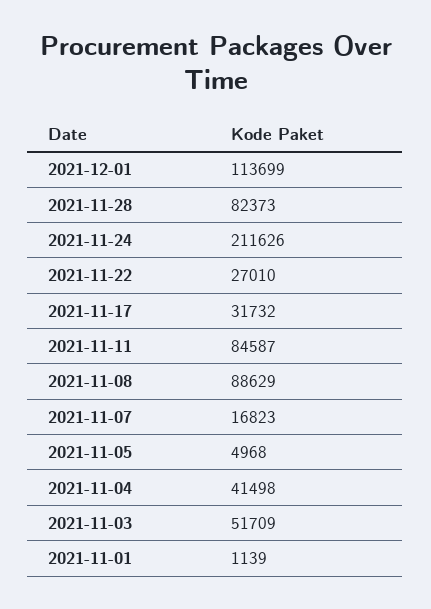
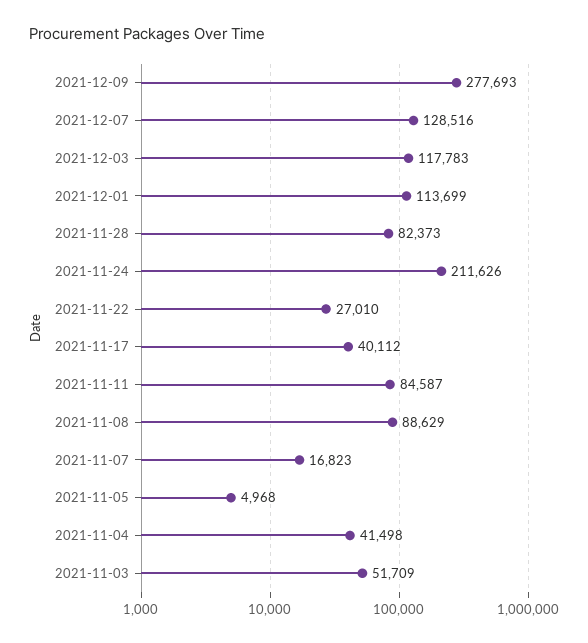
2021-11-17: 31732 -> 40112
2021-11-01: 1139 -> none
2021-12-09: none -> 277693
2021-12-07: none -> 128516
2021-12-03: none -> 117783

